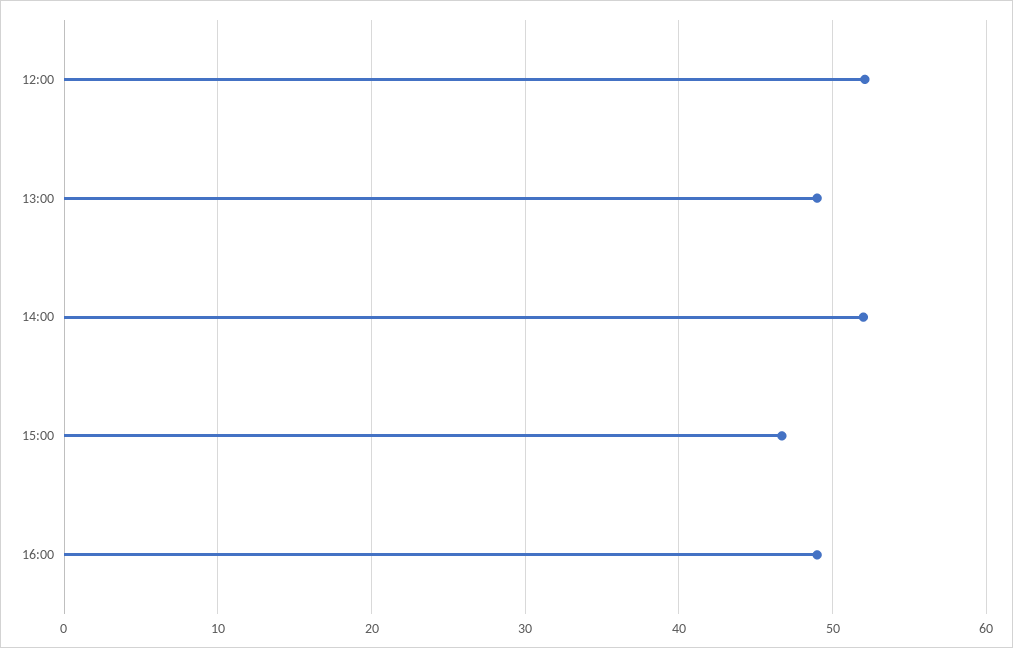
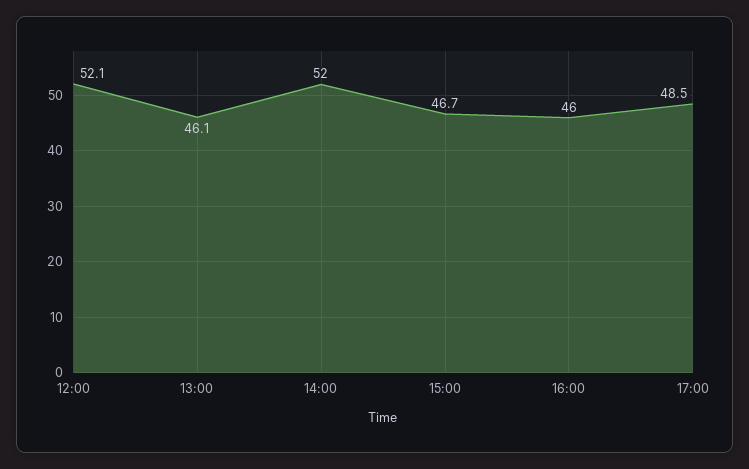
13:00: 49 -> 46.1
16:00: 49 -> 46
17:00: none -> 48.5

